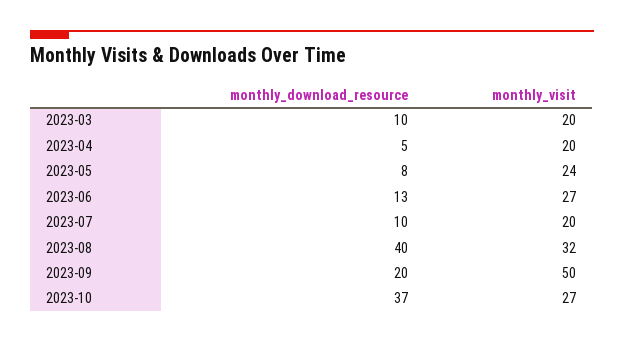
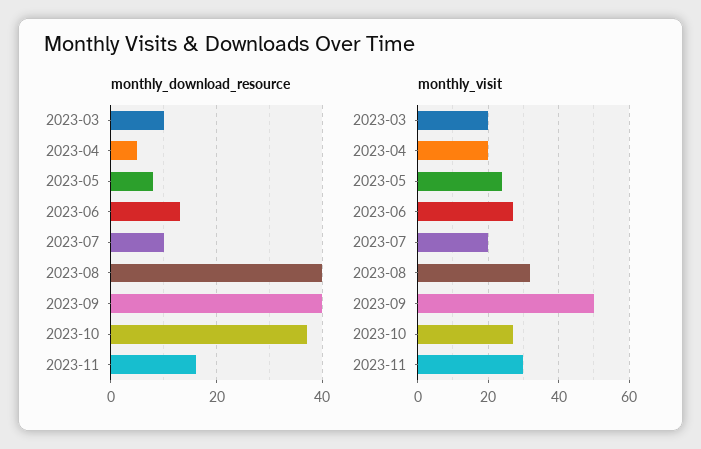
monthly_download_resource, 2023-09: 20 -> 40
monthly_download_resource, 2023-11: none -> 15
monthly_visit, 2023-11: none -> 30

